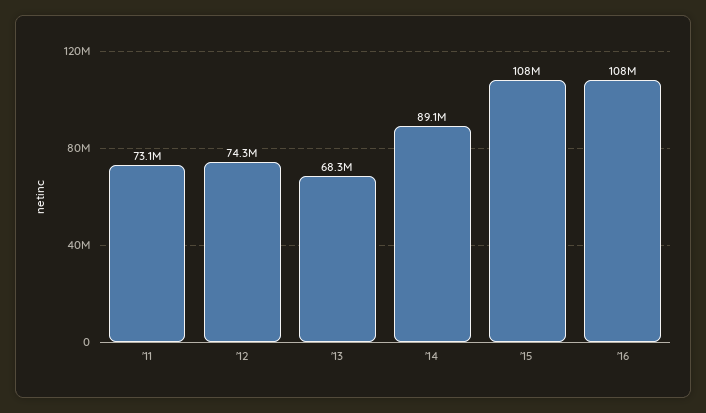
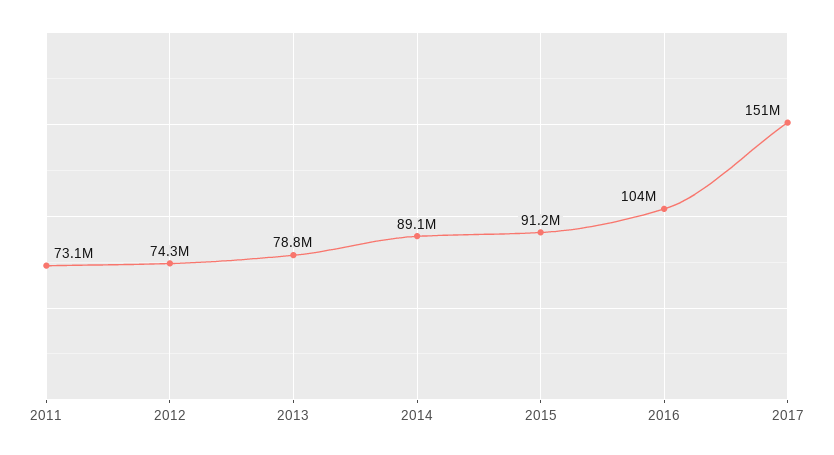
'13: 68300000 -> 78800000
'15: 108000000 -> 91200000
'16: 108000000 -> 104000000
2017: none -> 151000000

